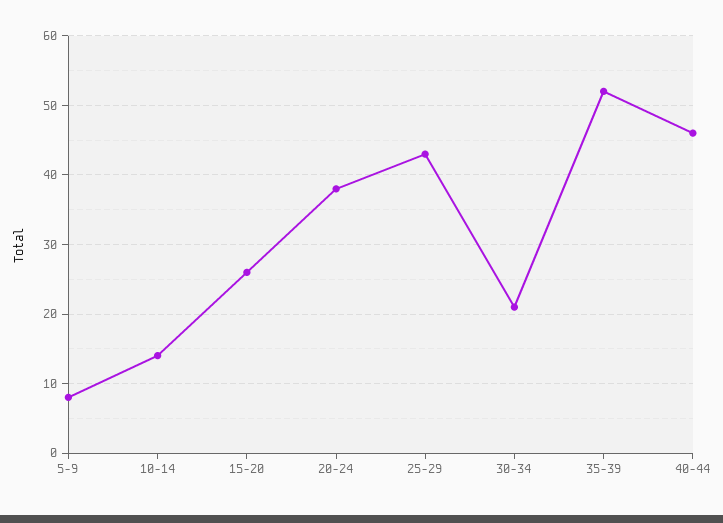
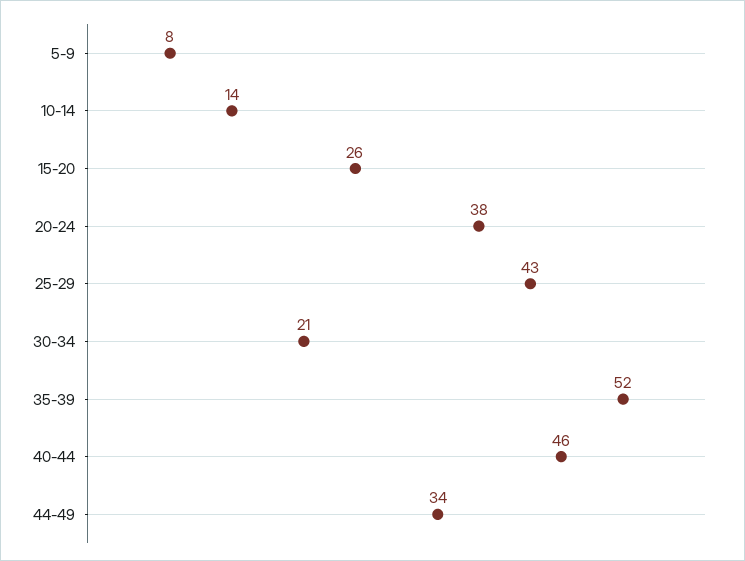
44-49: none -> 34

